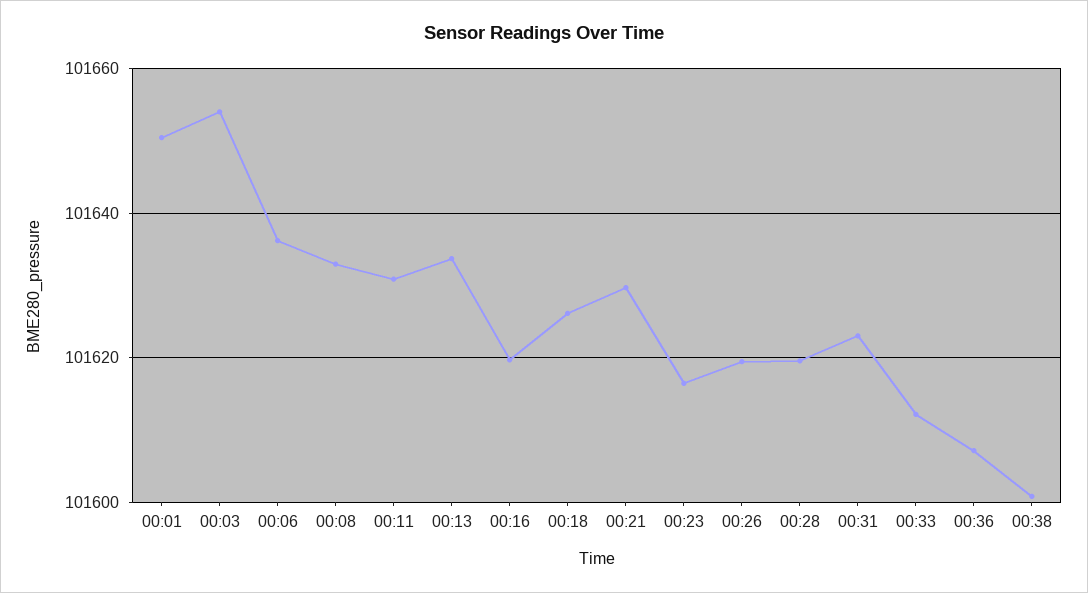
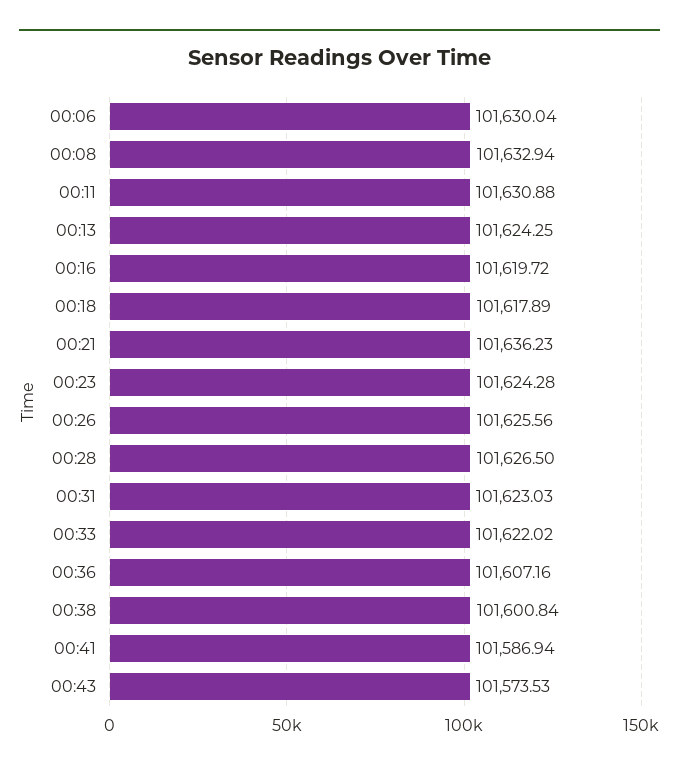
00:01: 101650 -> none
00:03: 101654 -> none
00:06: 101636 -> 101630.04
00:13: 101634 -> 101624.25
00:18: 101626 -> 101617.89
00:21: 101630 -> 101636.23
00:23: 101616 -> 101624.28
00:26: 101620 -> 101625.56
00:28: 101620 -> 101626.5
00:33: 101612 -> 101622.02
00:41: none -> 101586.94
00:43: none -> 101573.53

